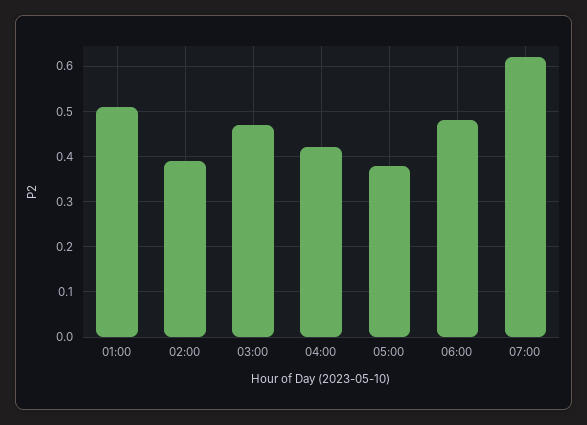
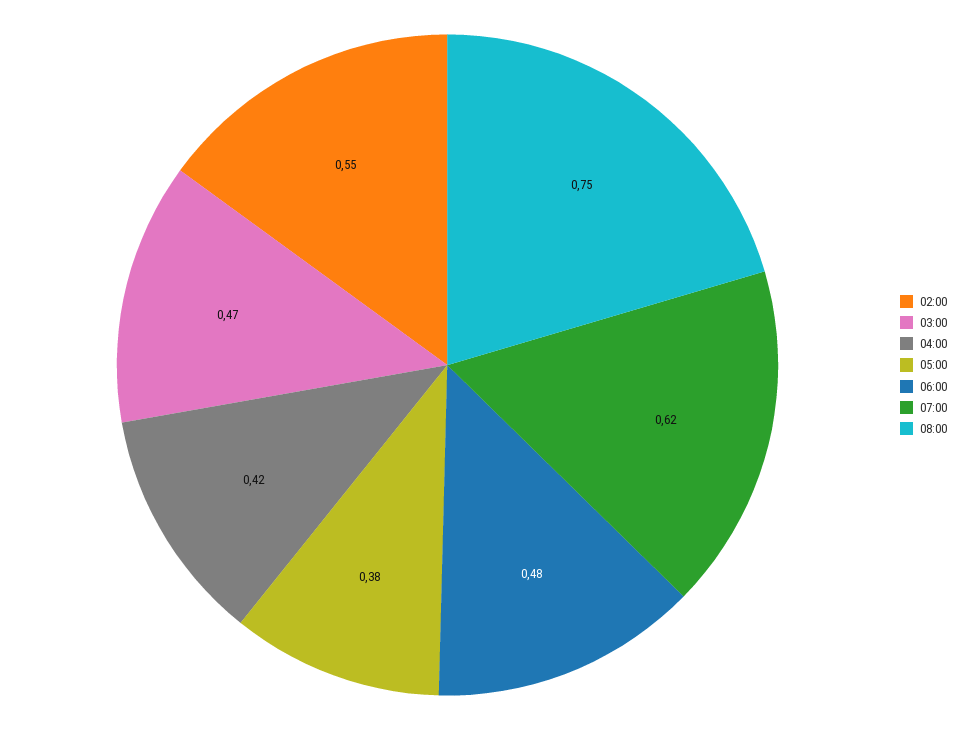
01:00: 0.5 -> none
02:00: 0.4 -> 0.55
08:00: none -> 0.75

